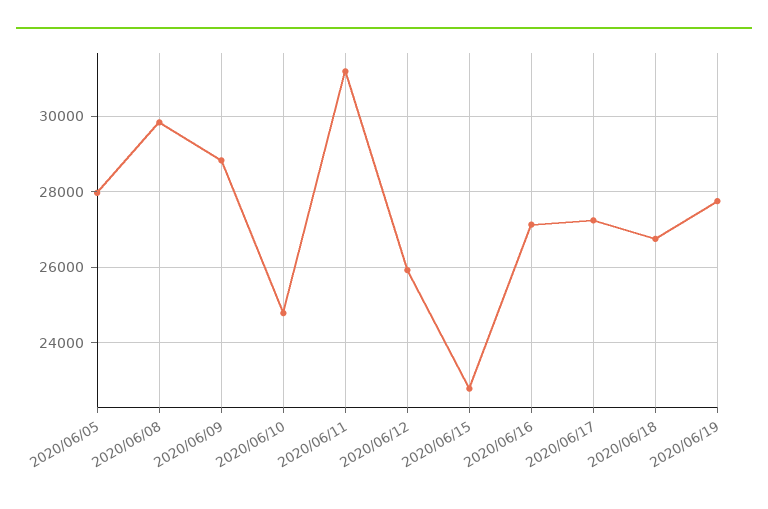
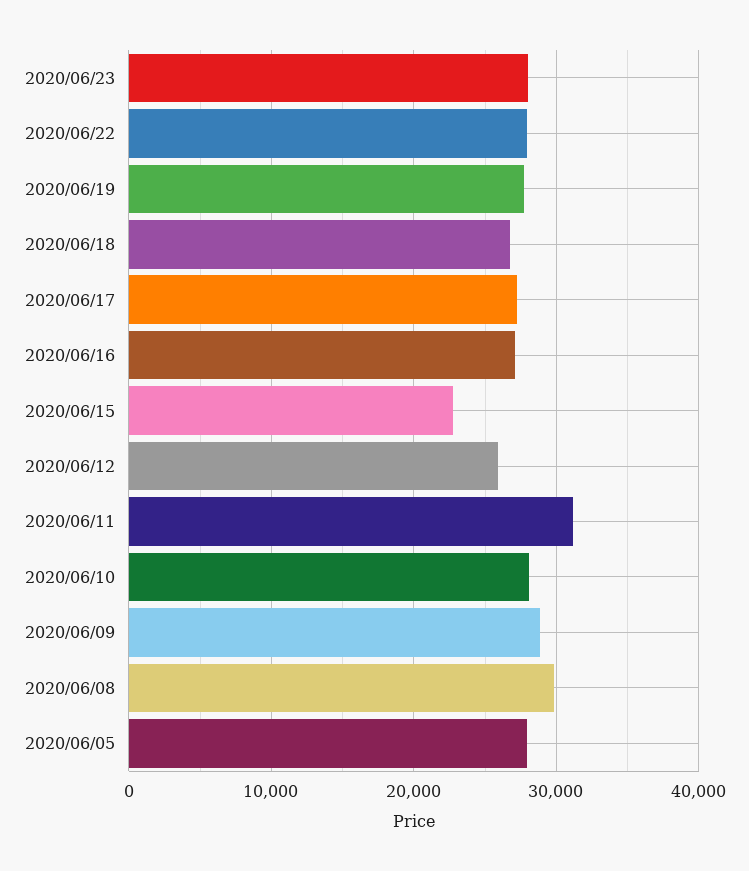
2020/06/10: 24800 -> 28000
2020/06/23: none -> 28000
2020/06/22: none -> 28000

